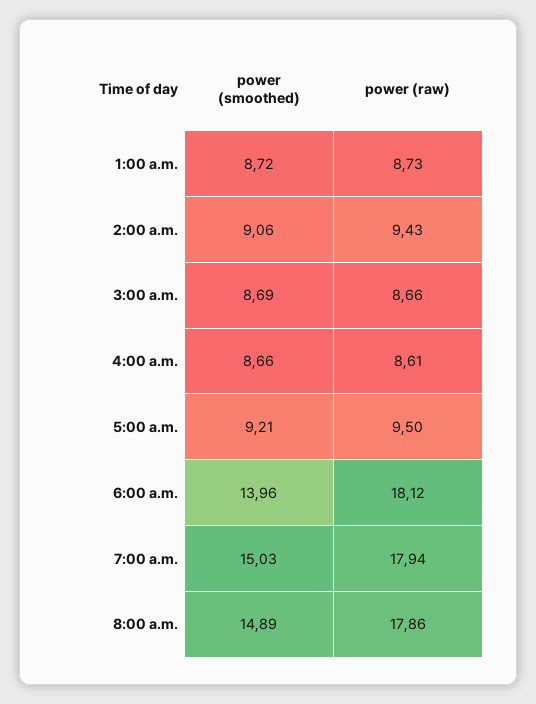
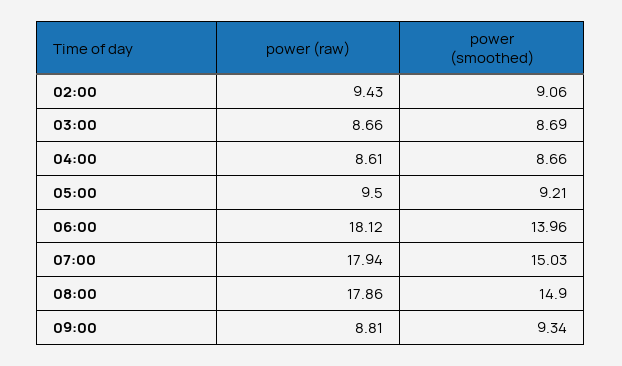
power (smoothed), 1:00 a.m.: 8.72 -> none
power (raw), 1:00 a.m.: 8.73 -> none
power (smoothed), 8:00 a.m.: 14.89 -> 14.9
power (raw), 09:00: none -> 8.81
power (smoothed), 09:00: none -> 9.34

